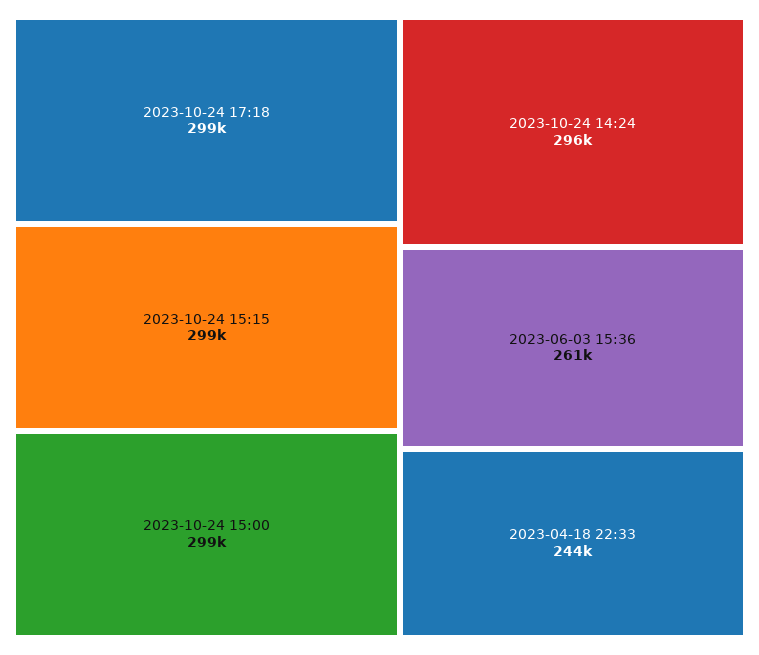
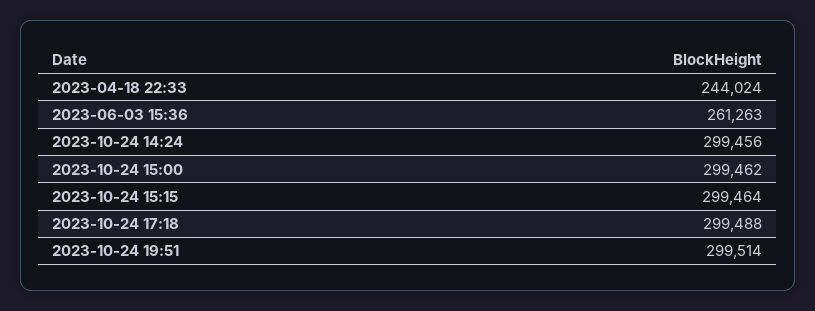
2023-10-24 14:24: 296000 -> 299456
2023-10-24 19:51: none -> 299514

